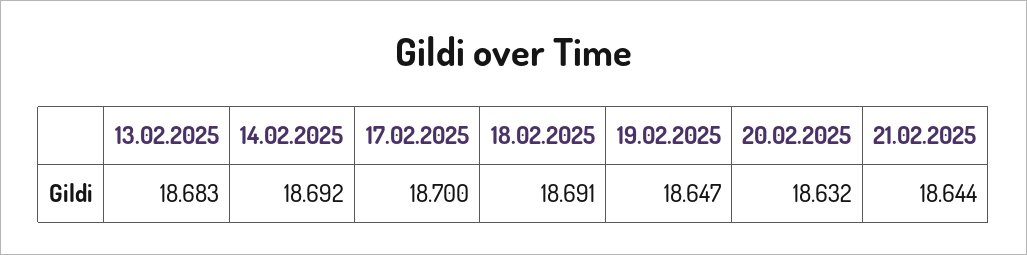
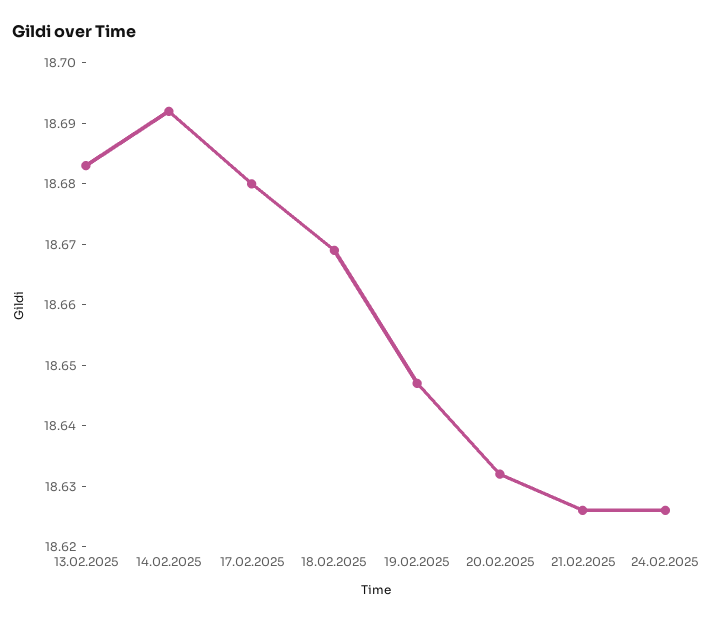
17.02.2025: 18.7 -> 18.68
18.02.2025: 18.691 -> 18.67
21.02.2025: 18.644 -> 18.625
24.02.2025: none -> 18.625

